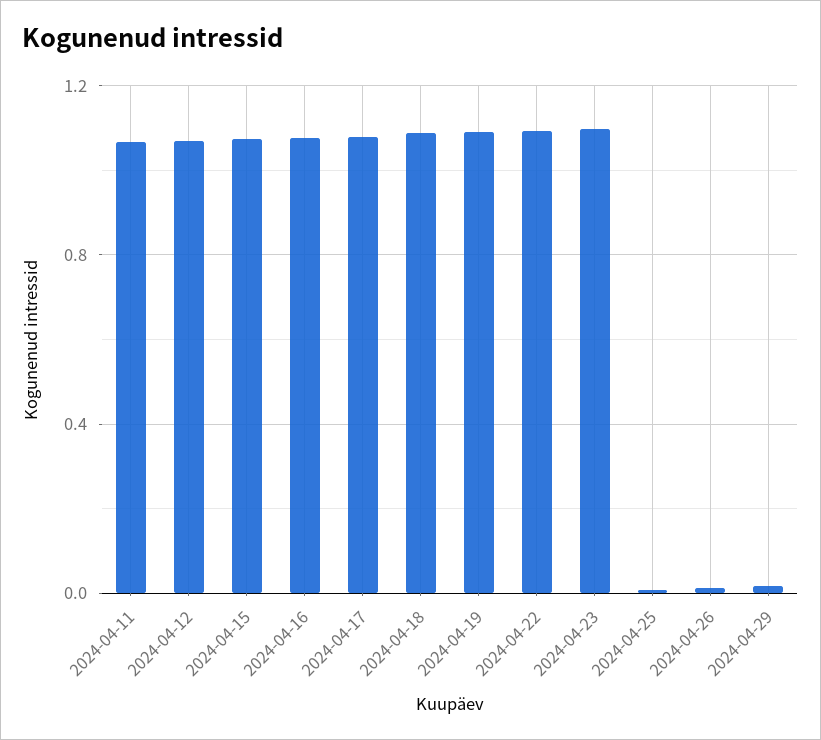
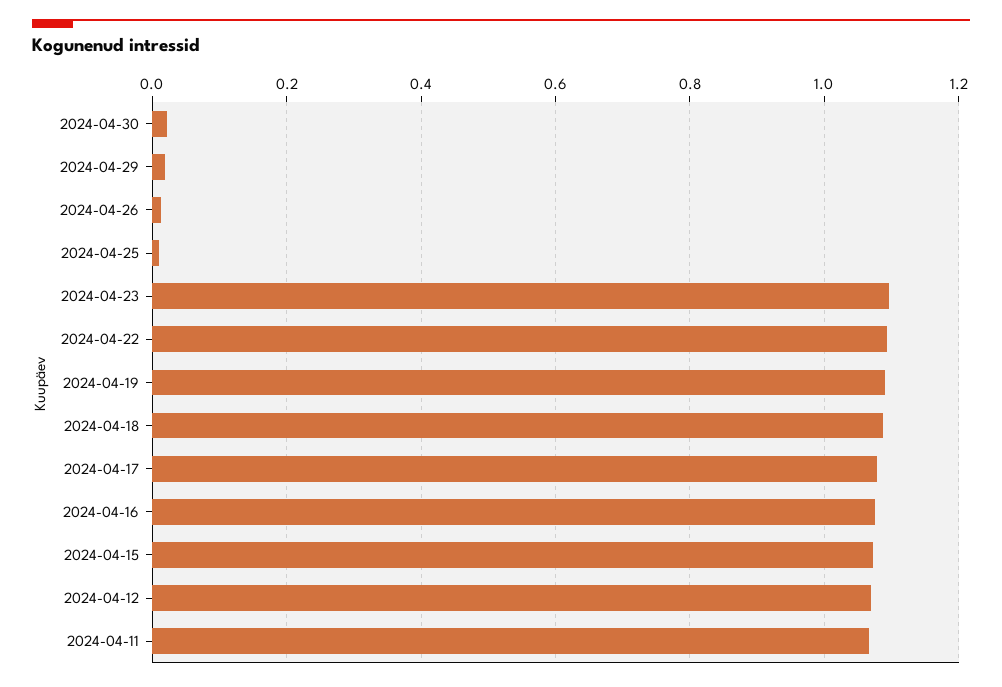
2024-04-30: none -> 0.02

